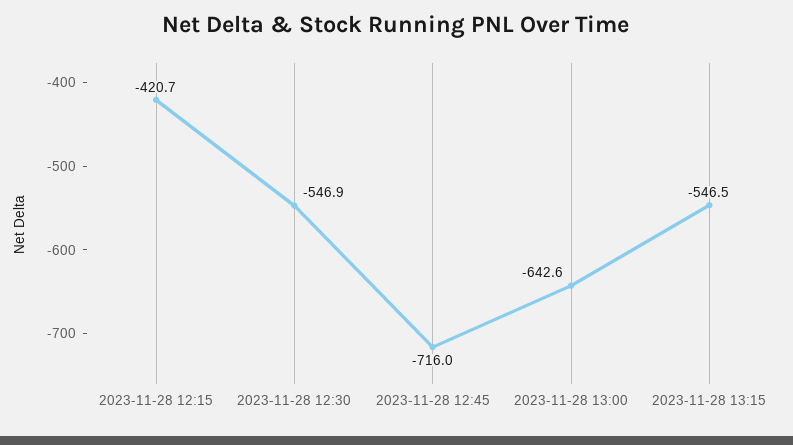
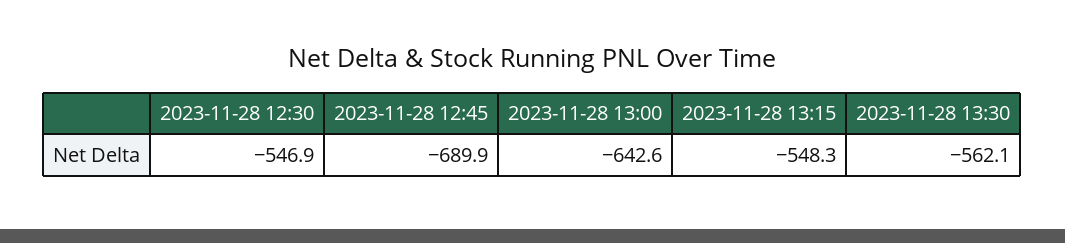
2023-11-28 12:15: -420.7 -> none
2023-11-28 12:45: -716 -> -689.9
2023-11-28 13:15: -546.5 -> -548.3
2023-11-28 13:30: none -> -562.1

